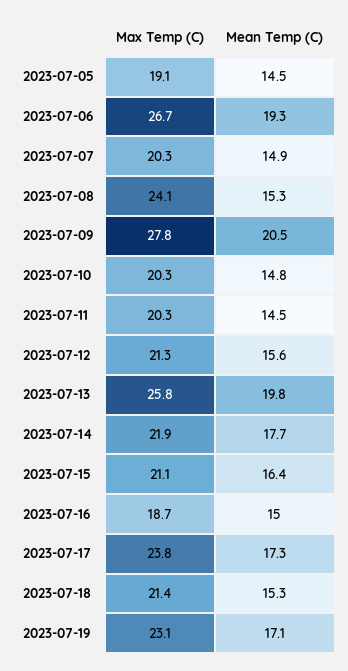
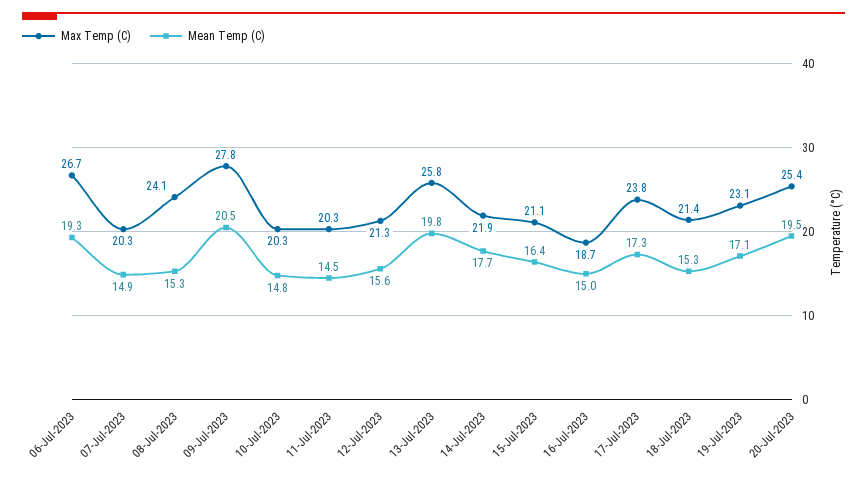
Max Temp (C), 2023-07-05: 19.1 -> none
Mean Temp (C), 2023-07-05: 14.5 -> none
Max Temp (C), 20-Jul-2023: none -> 25.4
Mean Temp (C), 20-Jul-2023: none -> 19.5

